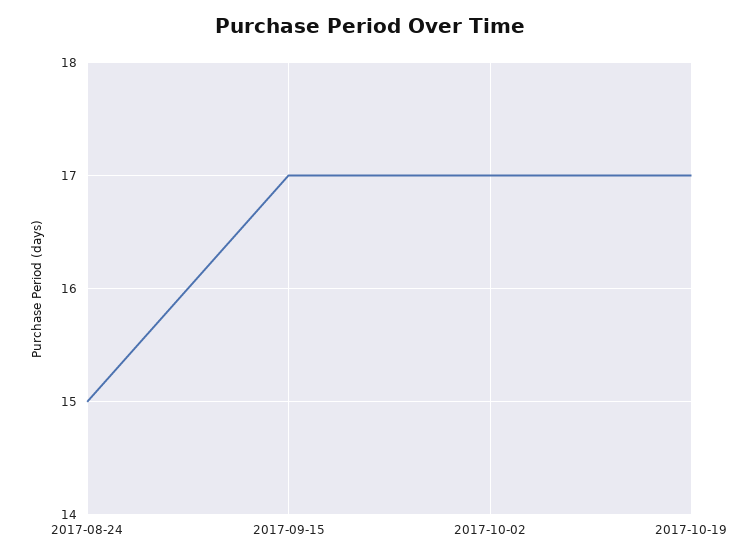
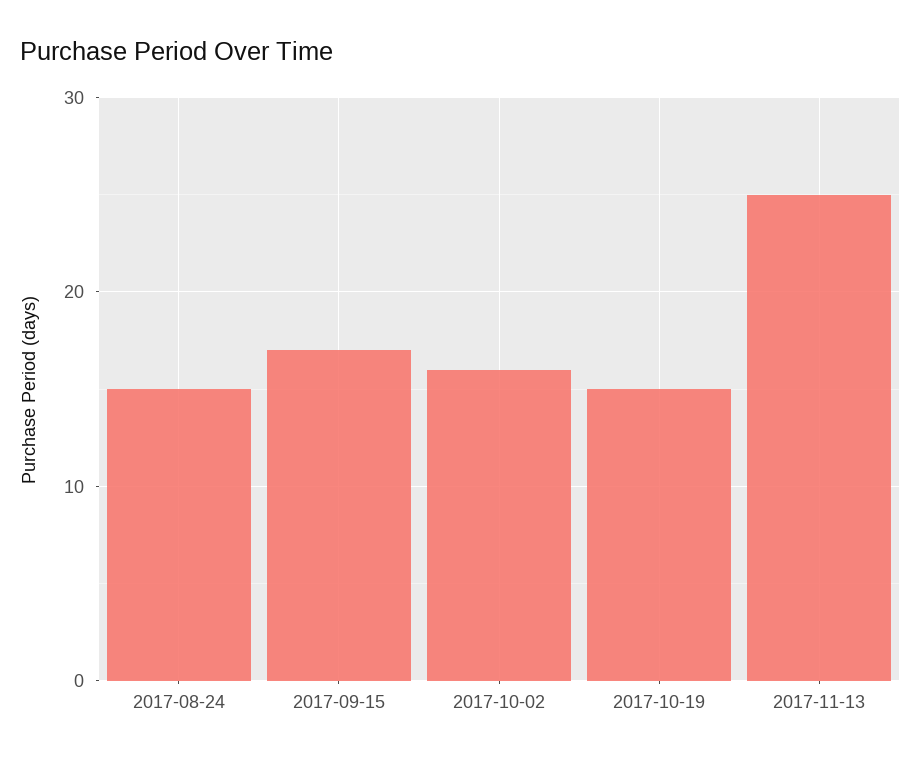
2017-10-02: 17 -> 16
2017-10-19: 17 -> 15
2017-11-13: none -> 25

